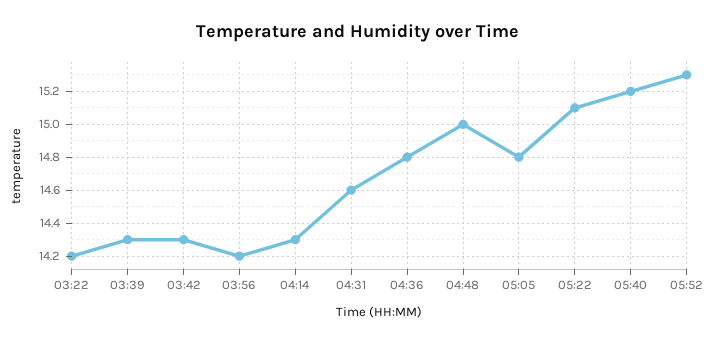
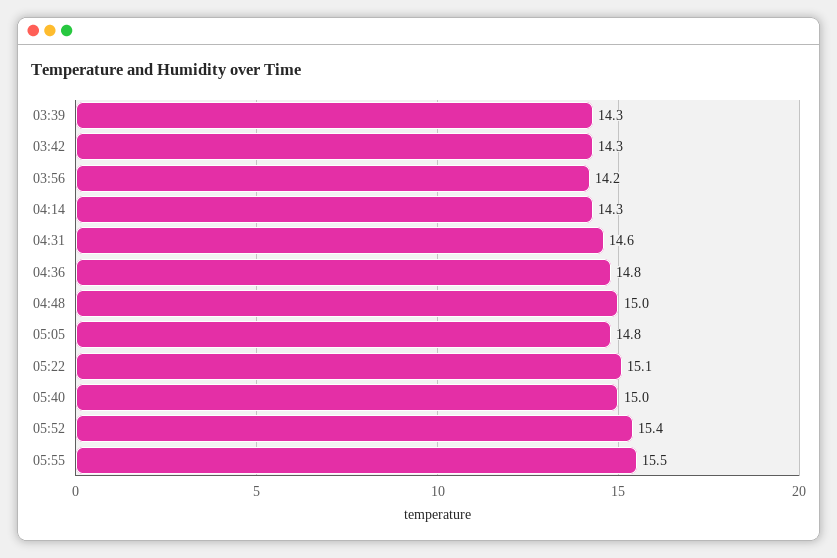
03:22: 14.2 -> none
05:40: 15.2 -> 15
05:52: 15.3 -> 15.4
05:55: none -> 15.5

